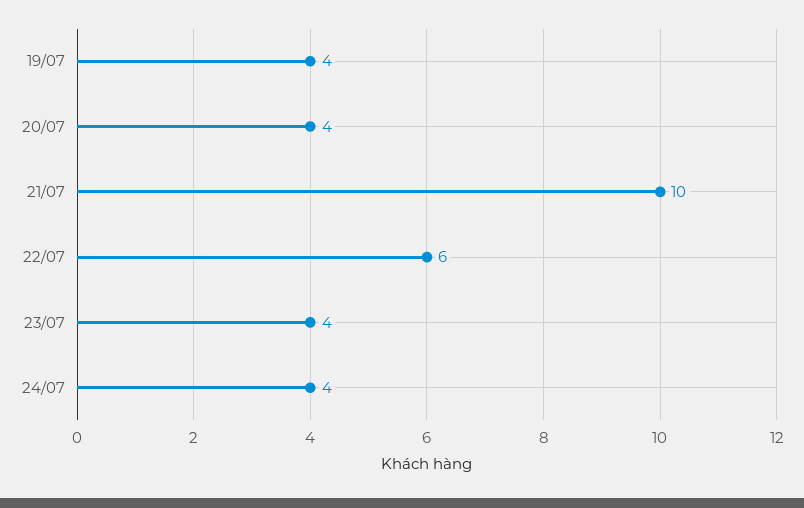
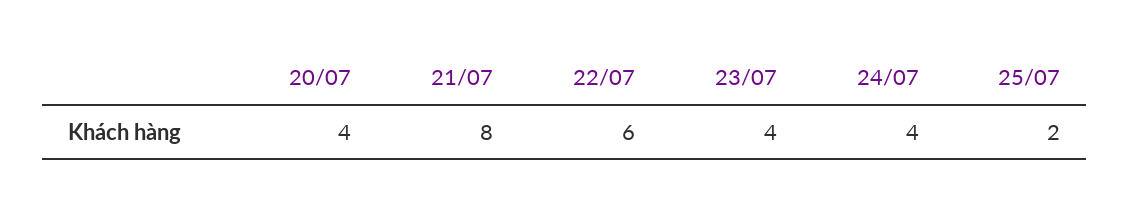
19/07: 4 -> none
21/07: 10 -> 8
25/07: none -> 2

